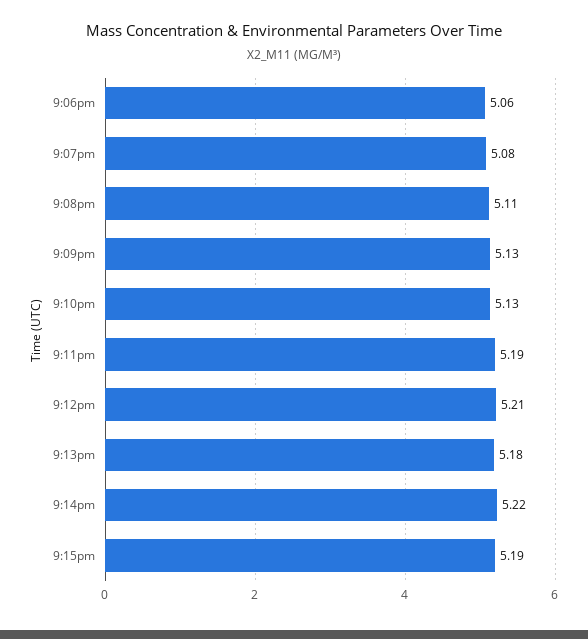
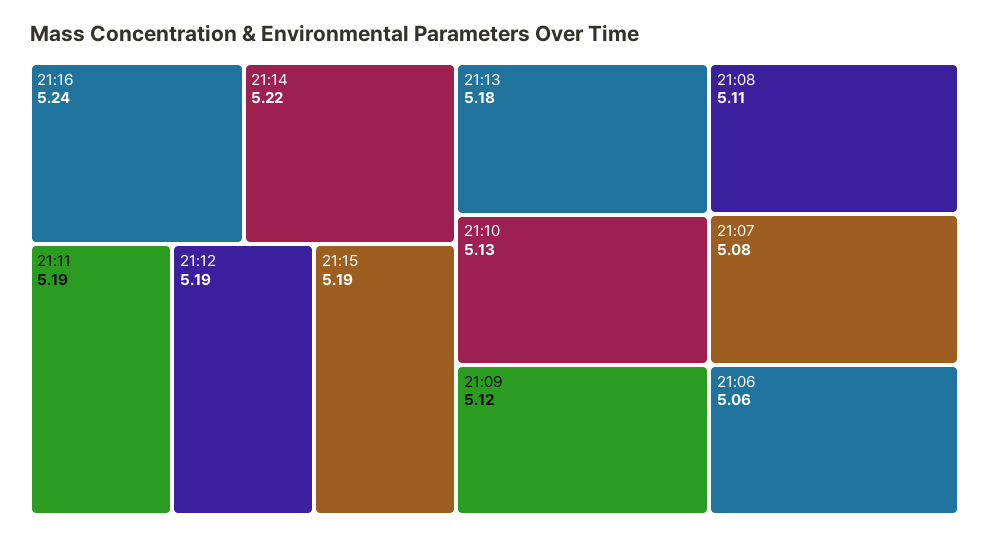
9:09pm: 5.13 -> 5.12
9:12pm: 5.21 -> 5.19
21:16: none -> 5.24

